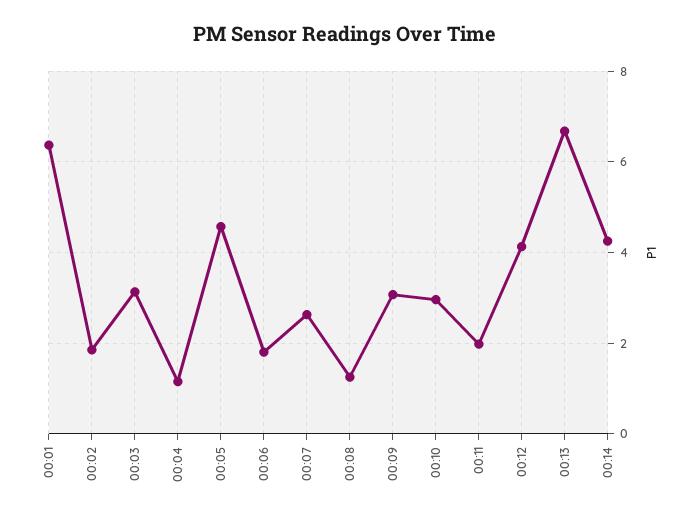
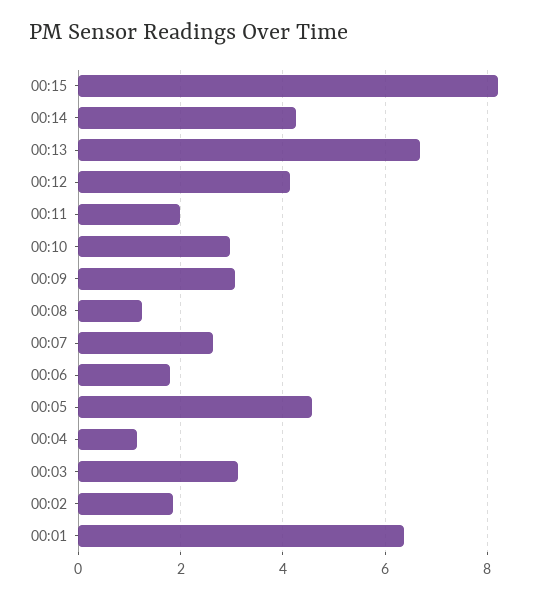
00:15: none -> 8.2

